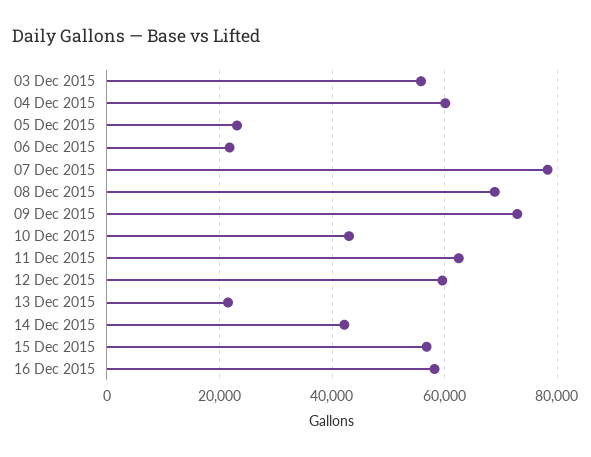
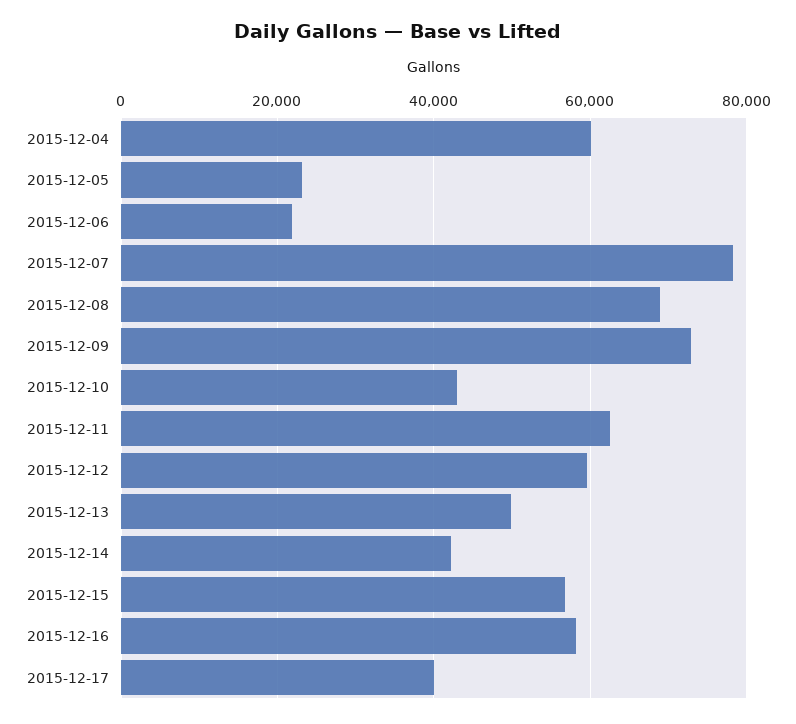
03 Dec 2015: 56000 -> none
13 Dec 2015: 22000 -> 50000
2015-12-17: none -> 40000

